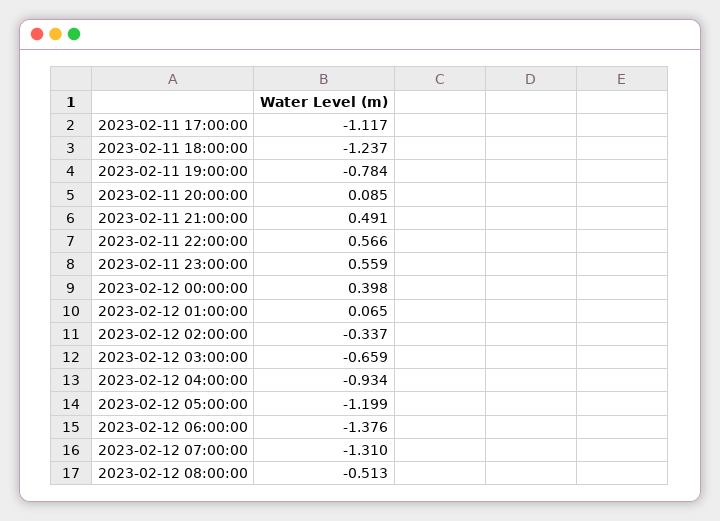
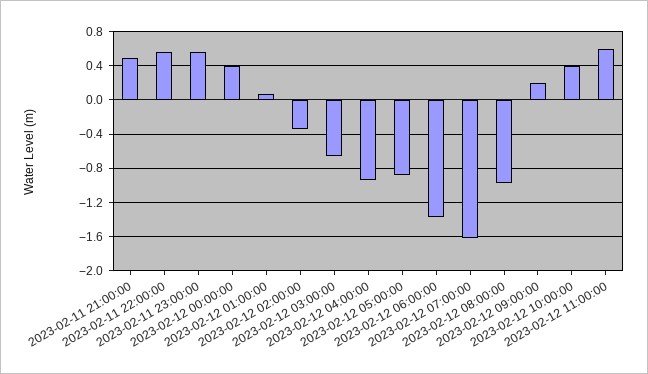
2023-02-11 17:00:00: -1.117 -> none
2023-02-11 18:00:00: -1.237 -> none
2023-02-11 19:00:00: -0.784 -> none
2023-02-11 20:00:00: 0.085 -> none
2023-02-12 05:00:00: -1.199 -> -0.9
2023-02-12 07:00:00: -1.31 -> -1.6
2023-02-12 08:00:00: -0.513 -> -1
2023-02-12 09:00:00: none -> 0.2
2023-02-12 10:00:00: none -> 0.4
2023-02-12 11:00:00: none -> 0.6

